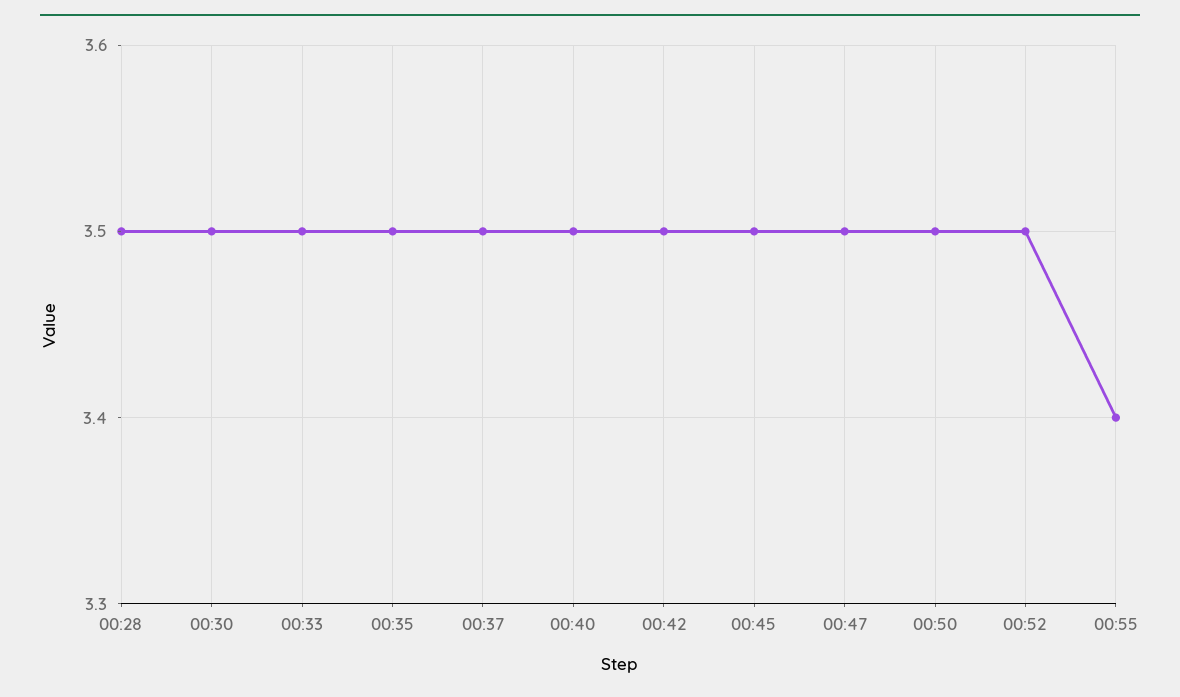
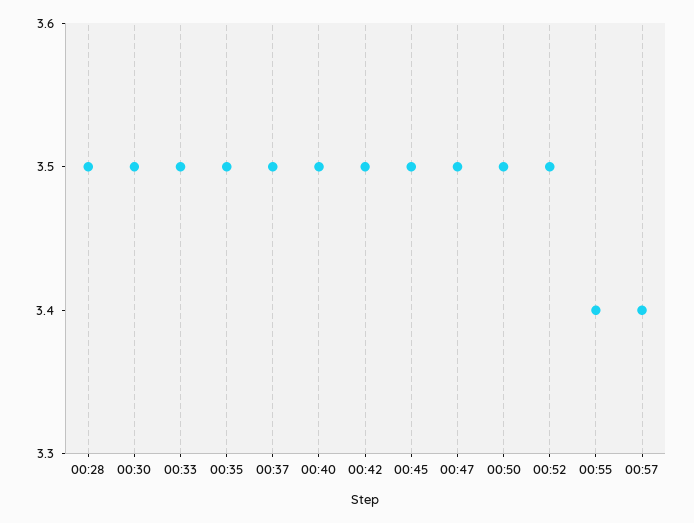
00:57: none -> 3.4

